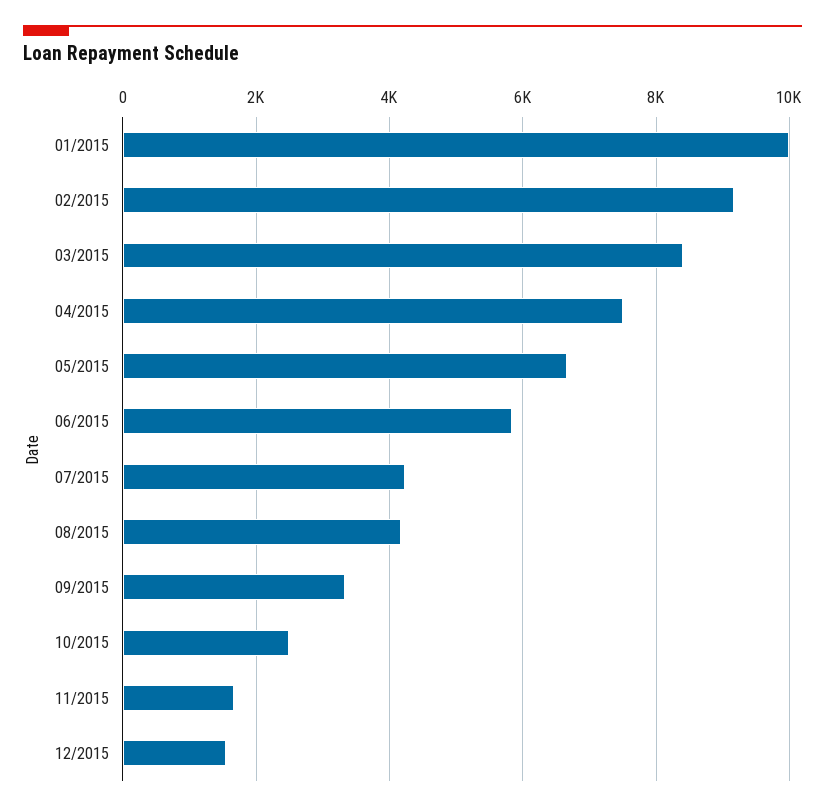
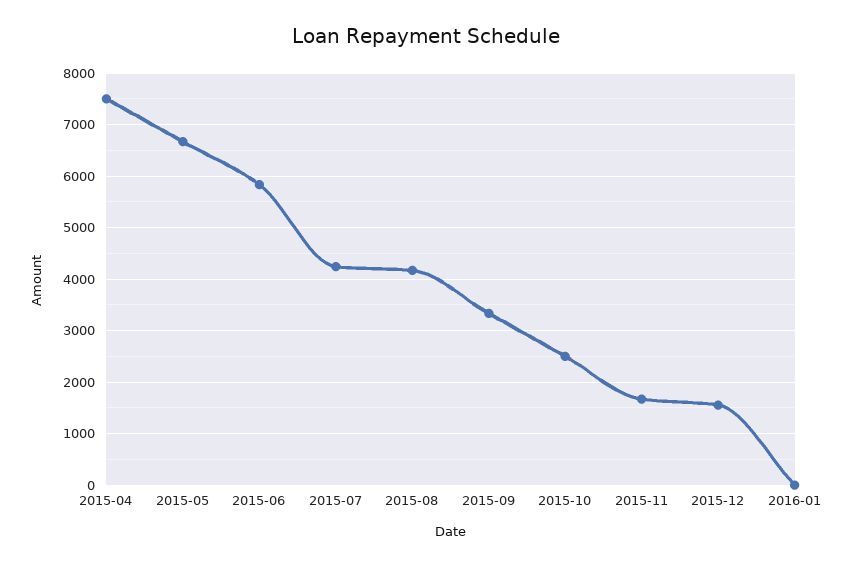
01/2015: 10000 -> none
02/2015: 9200 -> none
03/2015: 8400 -> none
2016-01: none -> 0

